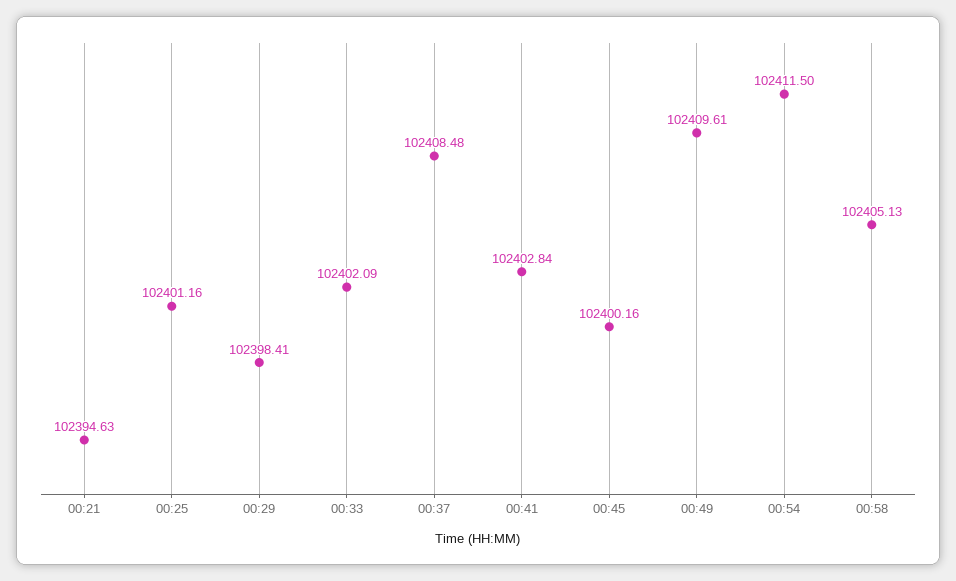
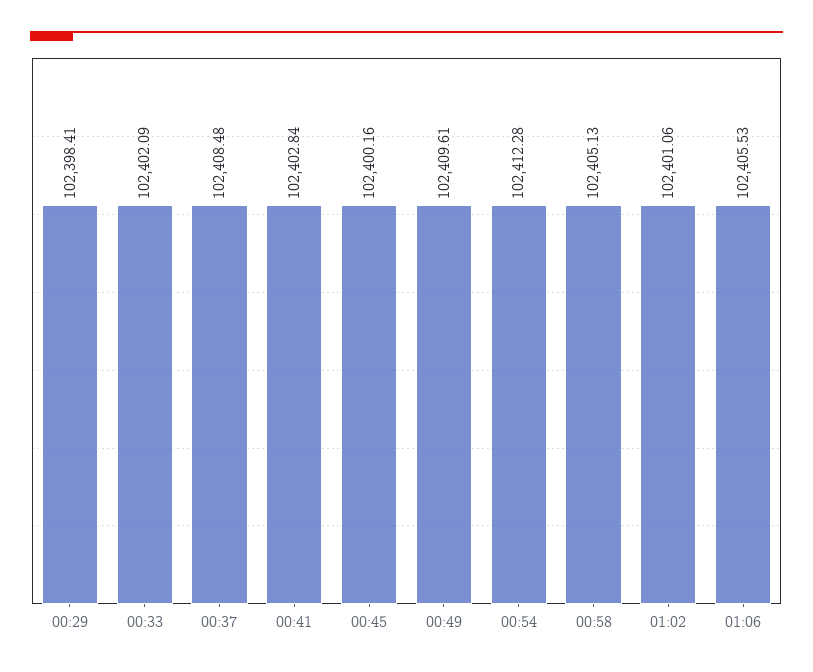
00:21: 102394.63 -> none
00:25: 102401.16 -> none
00:54: 102411.5 -> 102412.28
01:02: none -> 102401.06
01:06: none -> 102405.53

